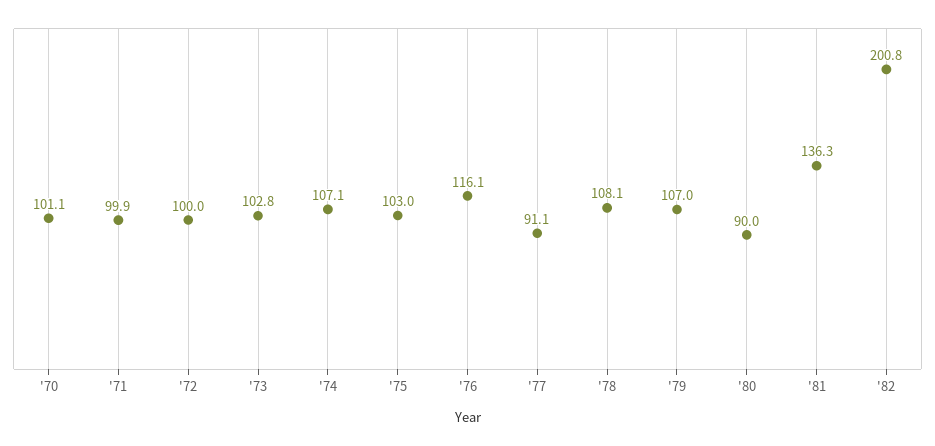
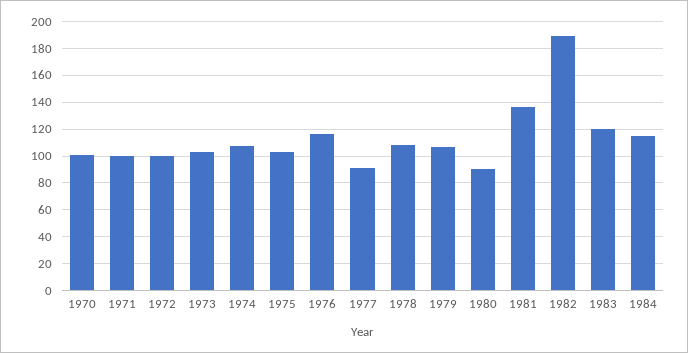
'82: 200.8 -> 190
1983: none -> 120
1984: none -> 115

